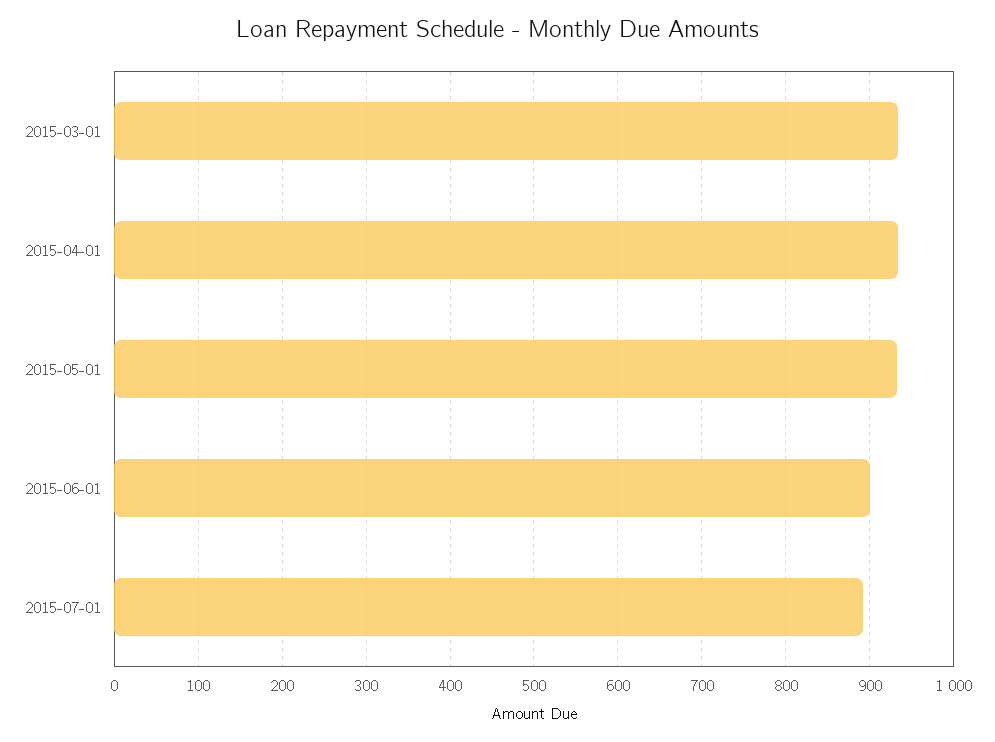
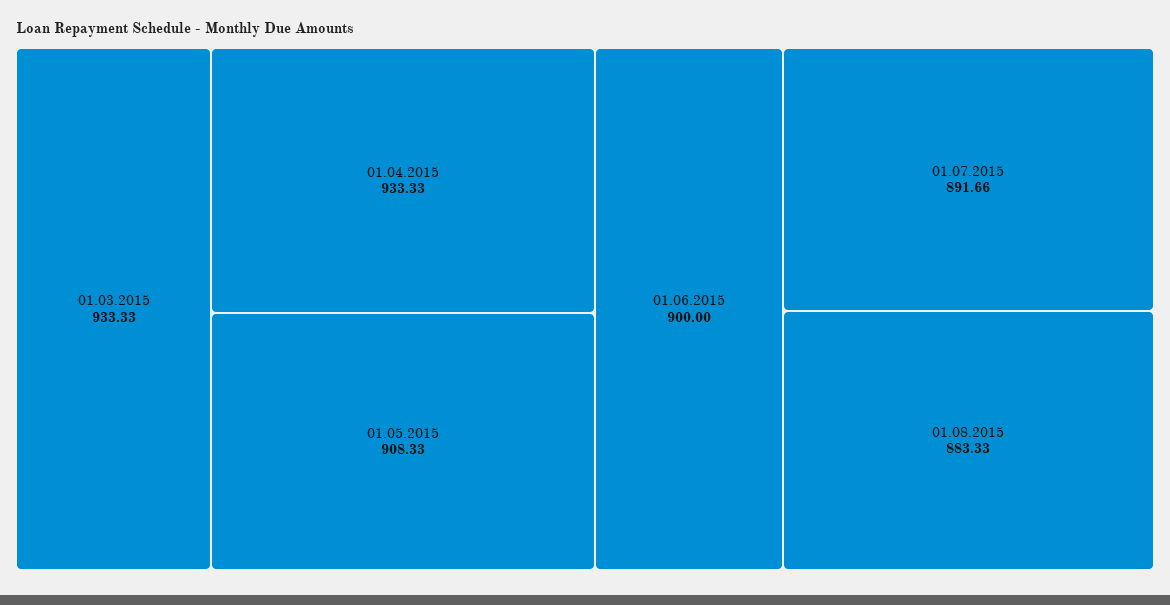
2015-05-01: 930 -> 908.33
01.08.2015: none -> 883.33

